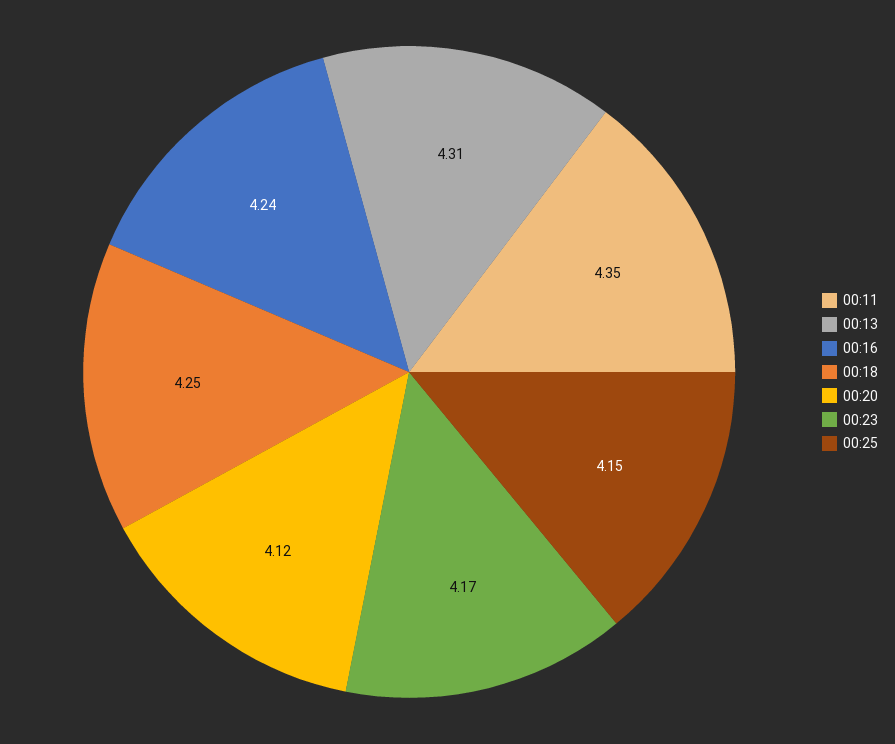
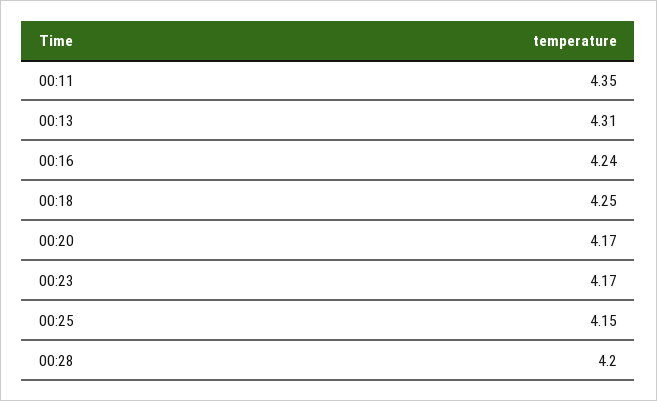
00:20: 4.12 -> 4.17
00:28: none -> 4.2

